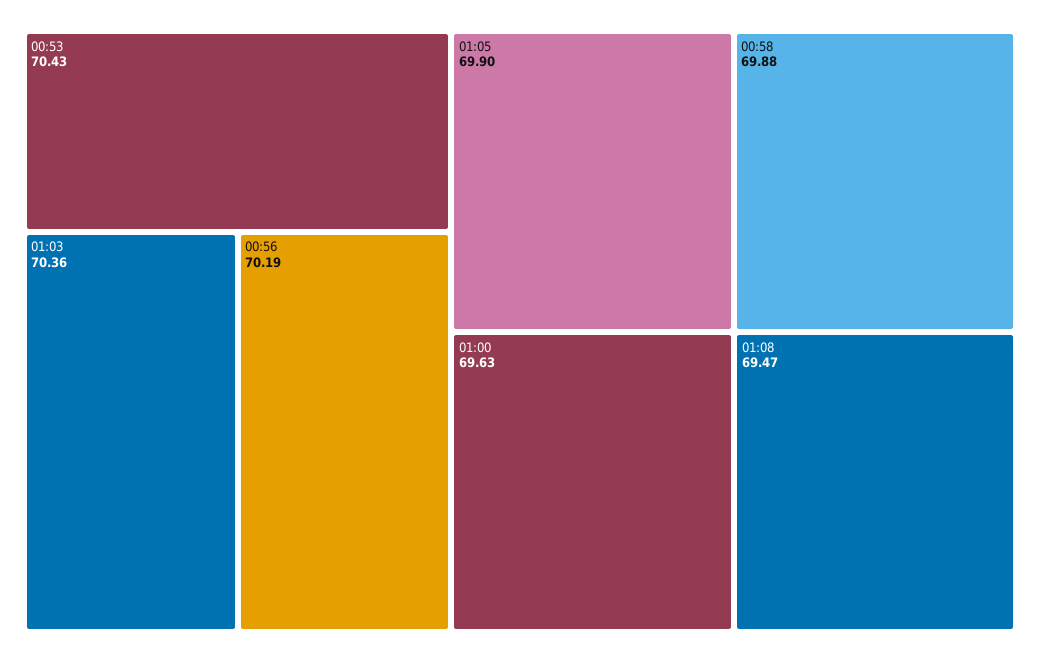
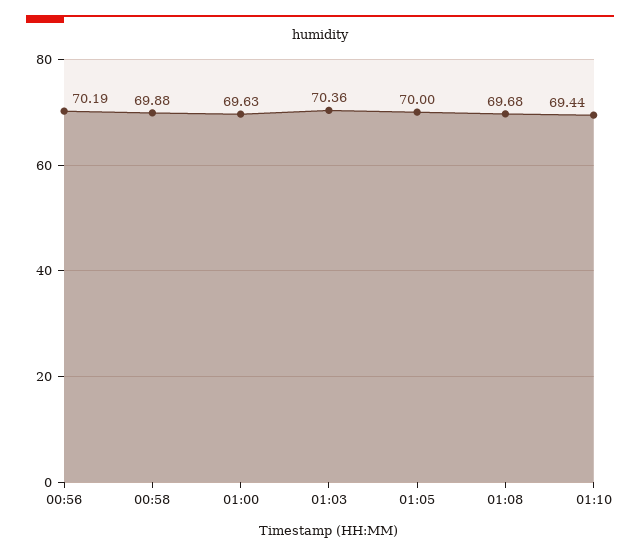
00:53: 70.43 -> none
01:05: 69.9 -> 70
01:08: 69.47 -> 69.68
01:10: none -> 69.44

